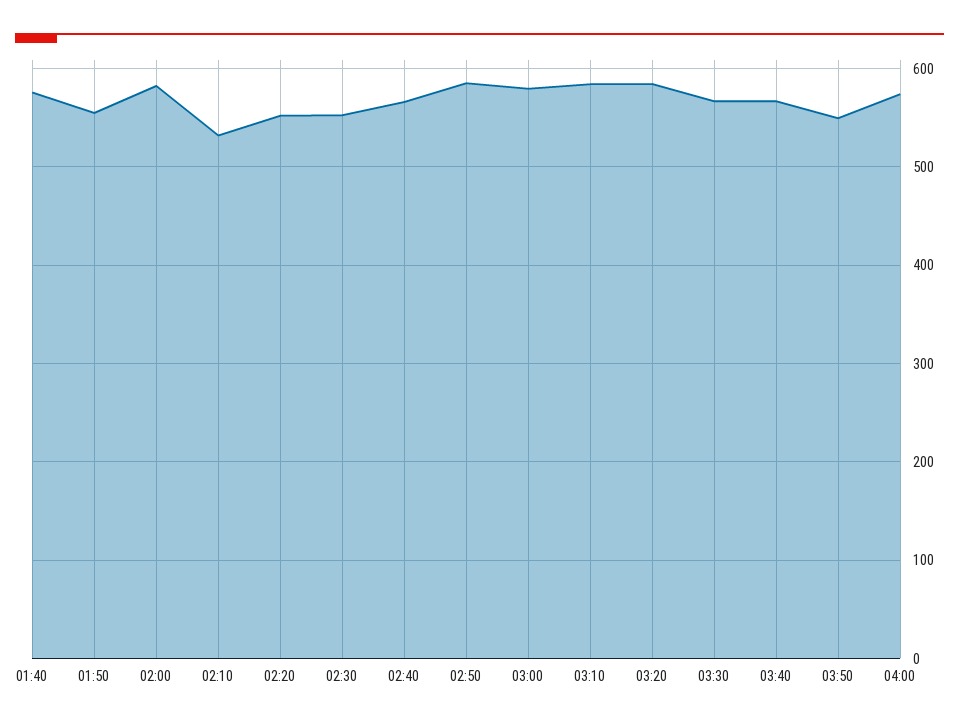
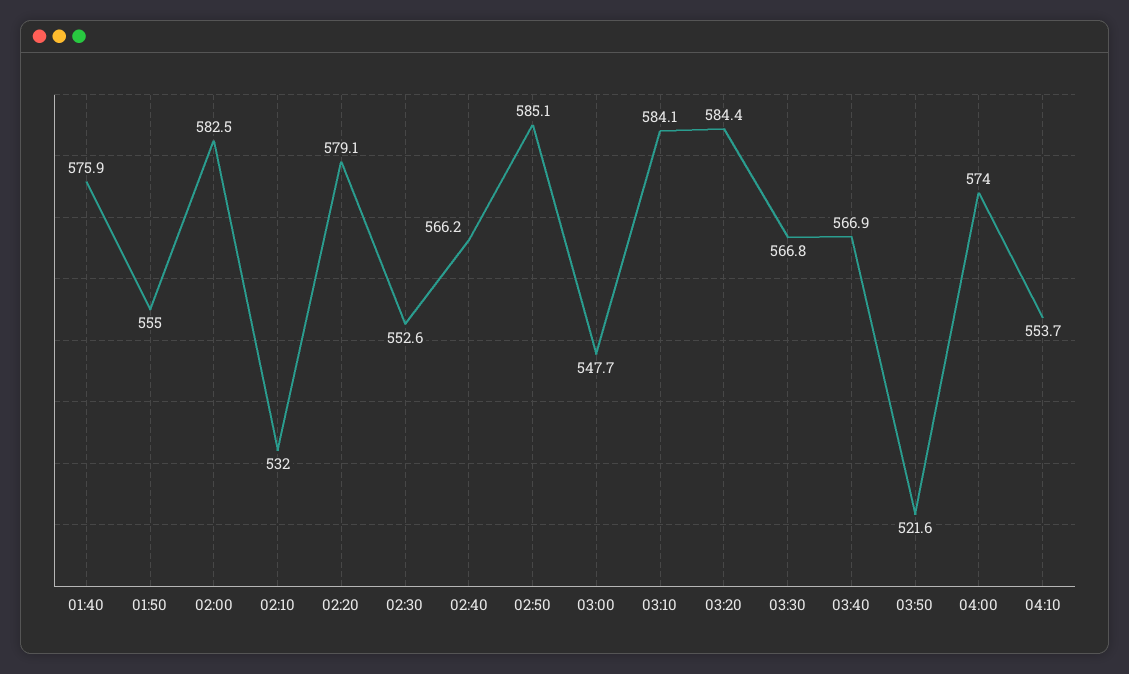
02:20: 550 -> 579.1
03:00: 580 -> 547.7
03:50: 550 -> 521.6
04:10: none -> 553.7

